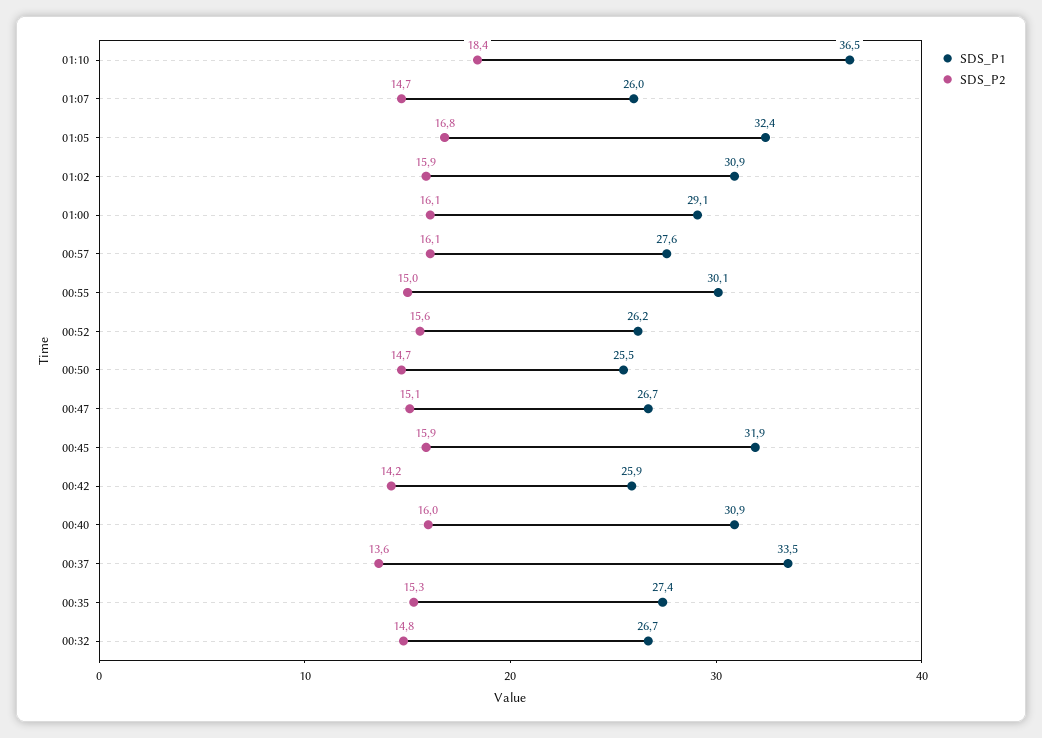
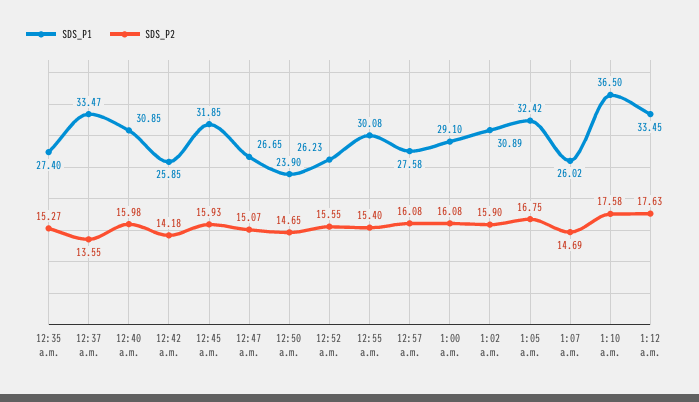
SDS_P2, 01:10: 18.4 -> 17.58
SDS_P2, 00:55: 15 -> 15.4
SDS_P1, 00:50: 25.5 -> 23.9
SDS_P1, 00:32: 26.7 -> none
SDS_P2, 00:32: 14.8 -> none
SDS_P1, 1:12 a.m.: none -> 33.45
SDS_P2, 1:12 a.m.: none -> 17.63

